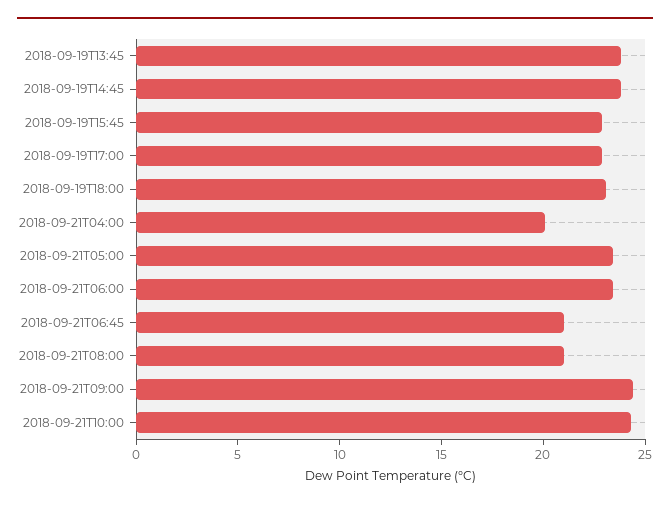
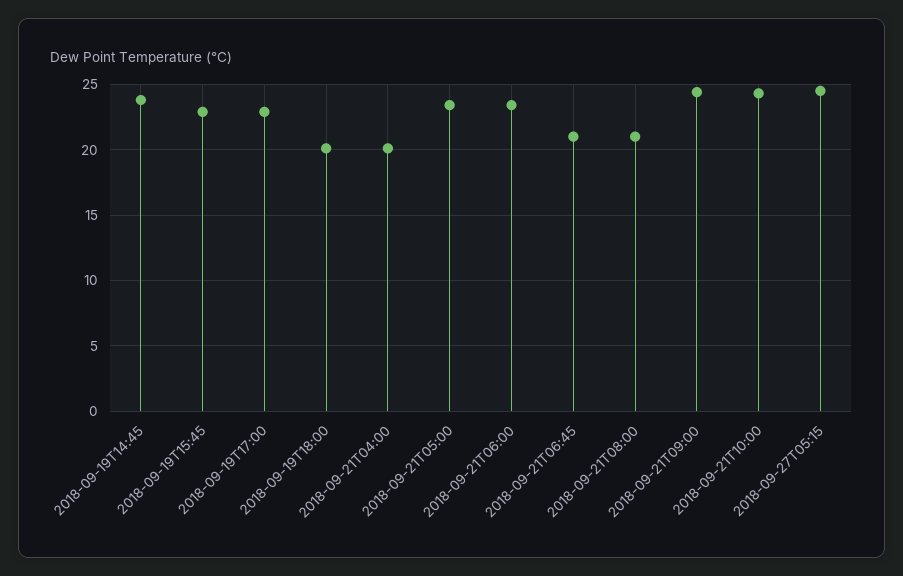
2018-09-19T13:45: 24 -> none
2018-09-19T18:00: 23 -> 20
2018-09-27T05:15: none -> 24.5

